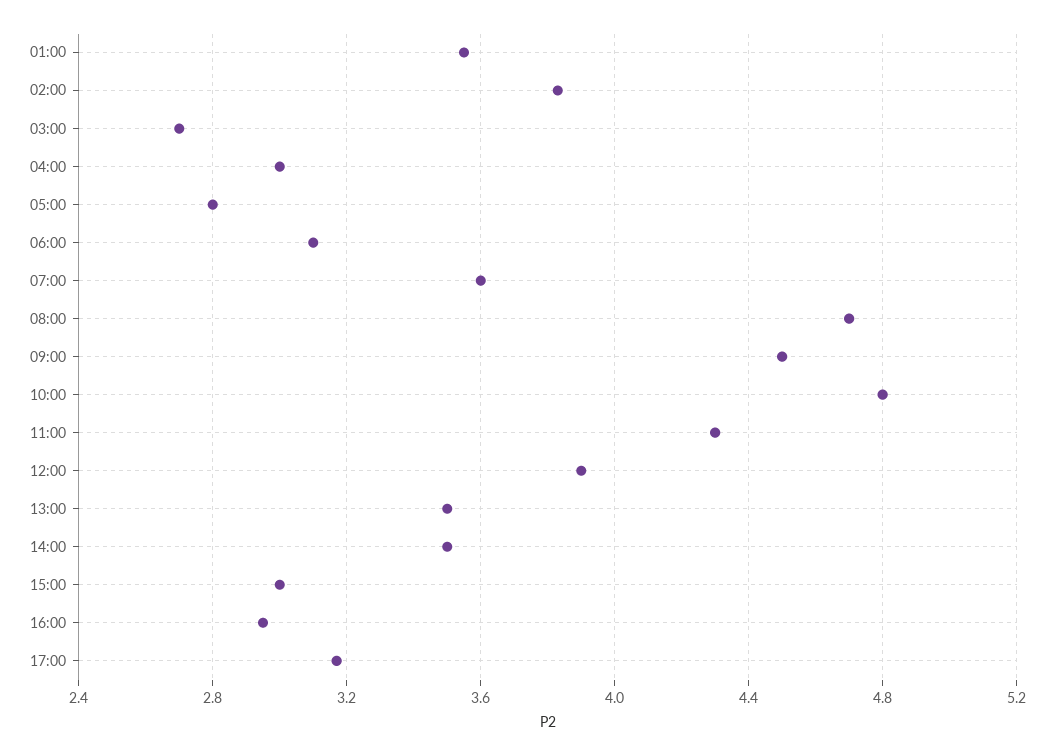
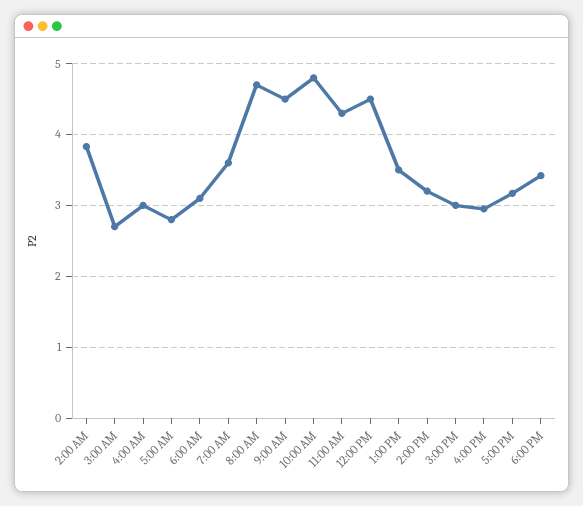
01:00: 3.55 -> none
12:00: 3.9 -> 4.5
14:00: 3.5 -> 3.2
6:00 PM: none -> 3.4

